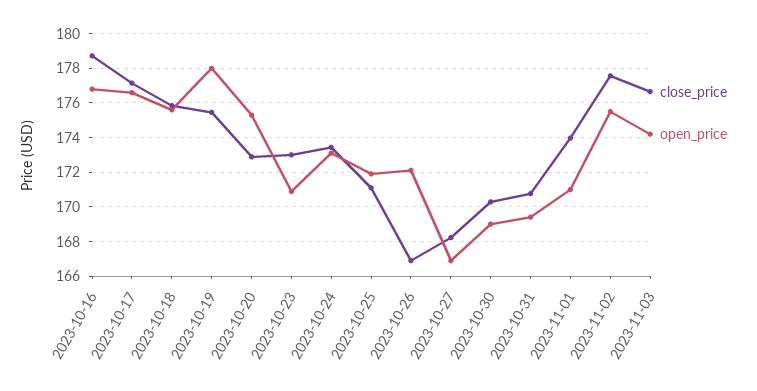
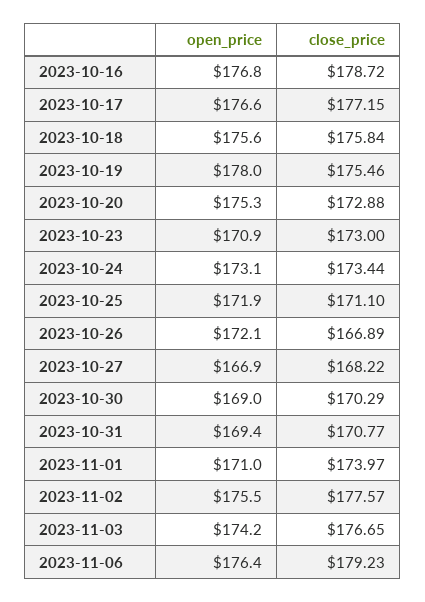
open_price, 2023-11-06: none -> 176.4
close_price, 2023-11-06: none -> 179.23

